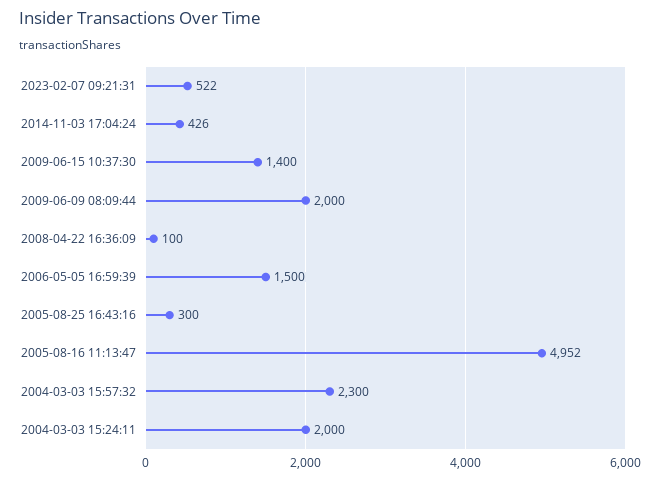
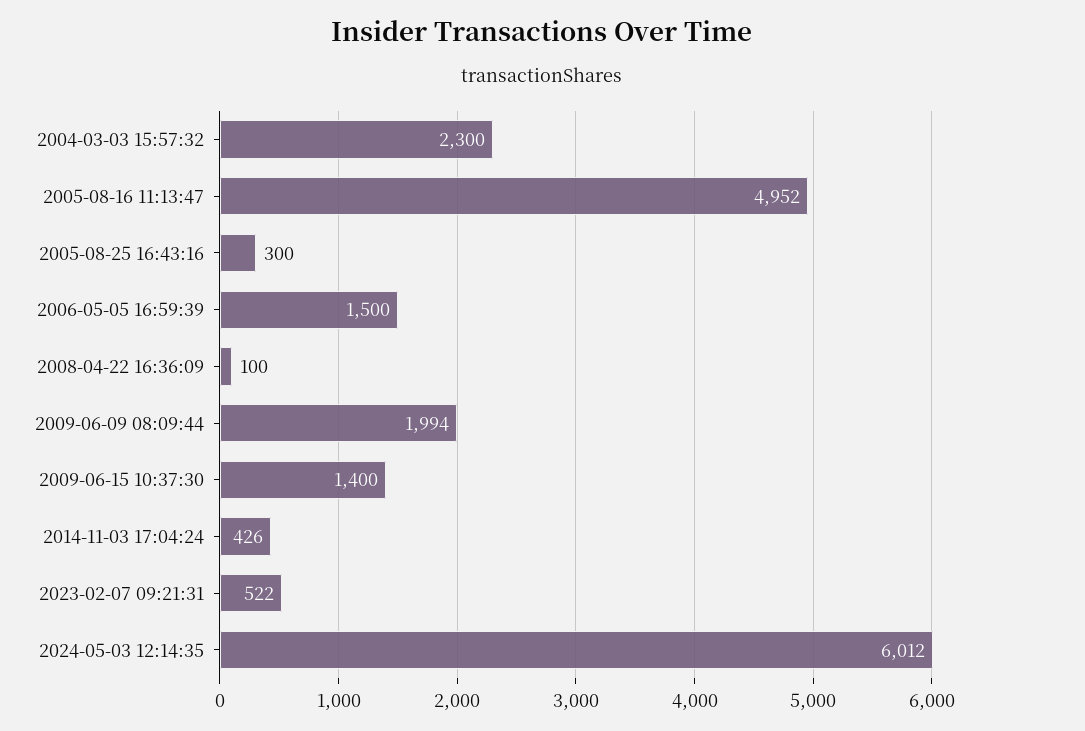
2009-06-09 08:09:44: 2000 -> 1994
2004-03-03 15:24:11: 2000 -> none
2024-05-03 12:14:35: none -> 6012

